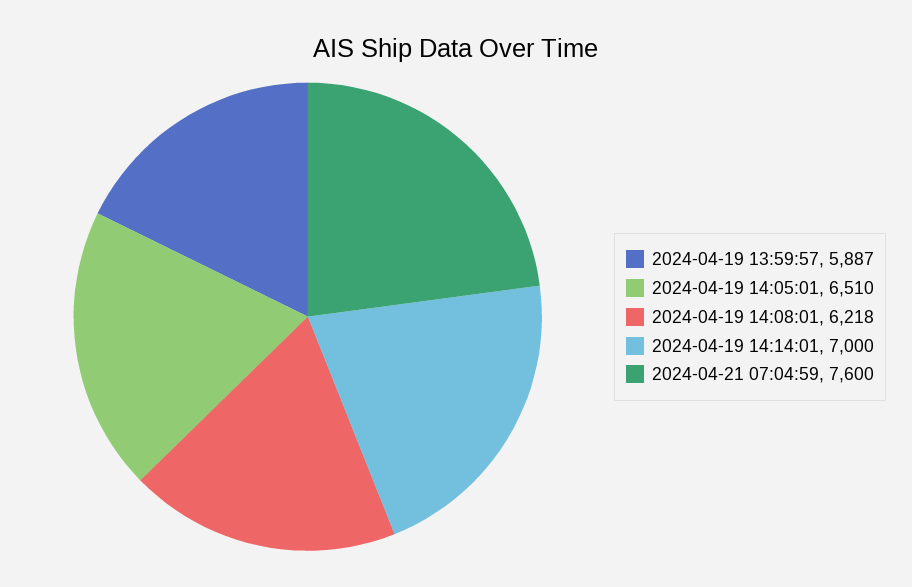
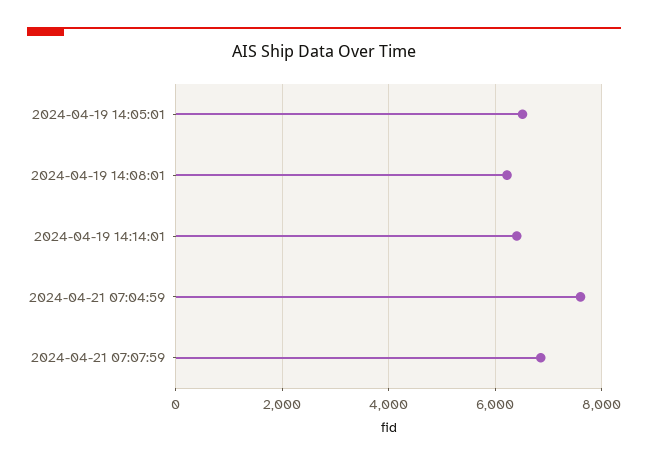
2024-04-19 13:59:57: 5887 -> none
2024-04-19 14:14:01: 7000 -> 6400
2024-04-21 07:07:59: none -> 6800

